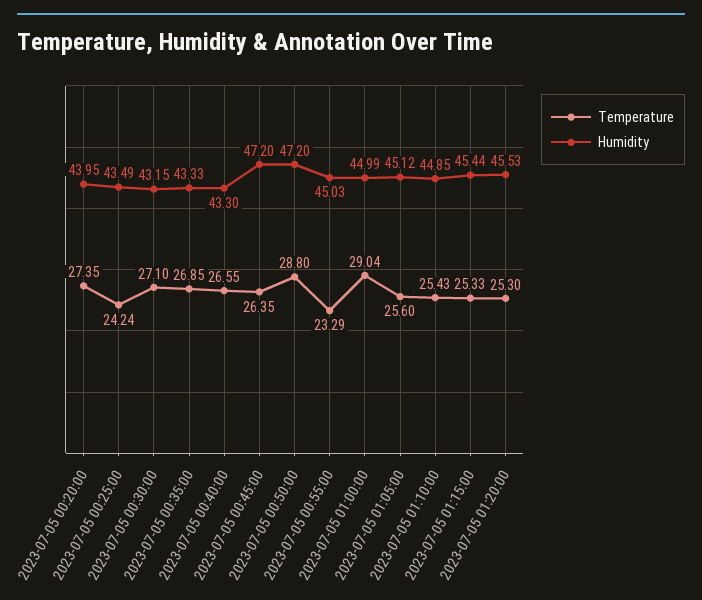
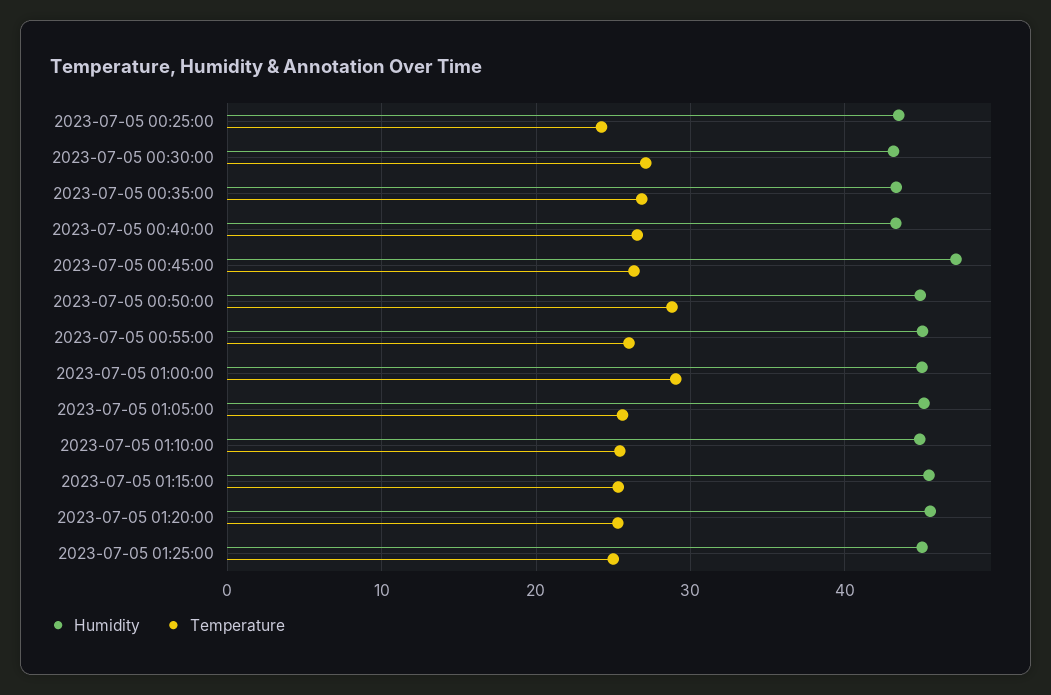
Temperature, 2023-07-05 00:20:00: 27.35 -> none
Humidity, 2023-07-05 00:20:00: 43.95 -> none
Humidity, 2023-07-05 00:50:00: 47.2 -> 45
Temperature, 2023-07-05 00:55:00: 23.29 -> 26
Humidity, 2023-07-05 01:25:00: none -> 45
Temperature, 2023-07-05 01:25:00: none -> 25

